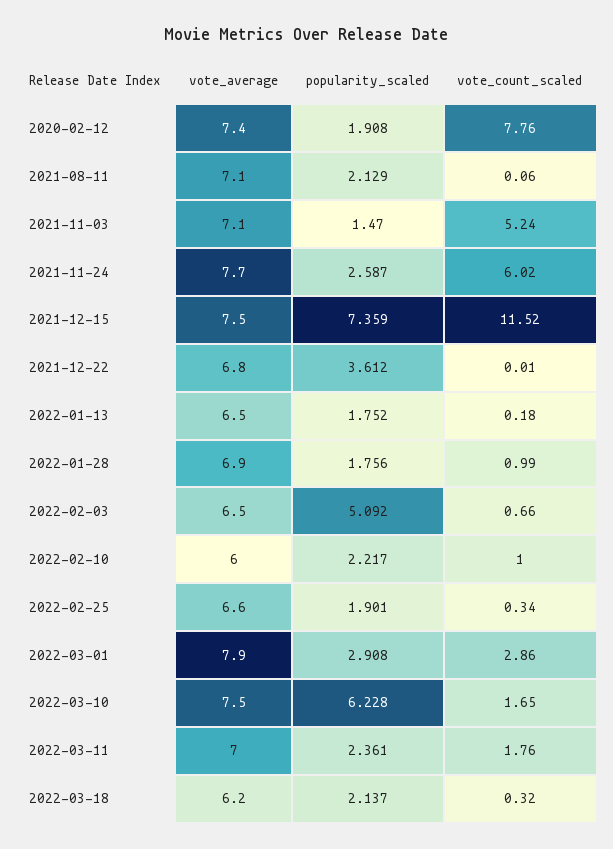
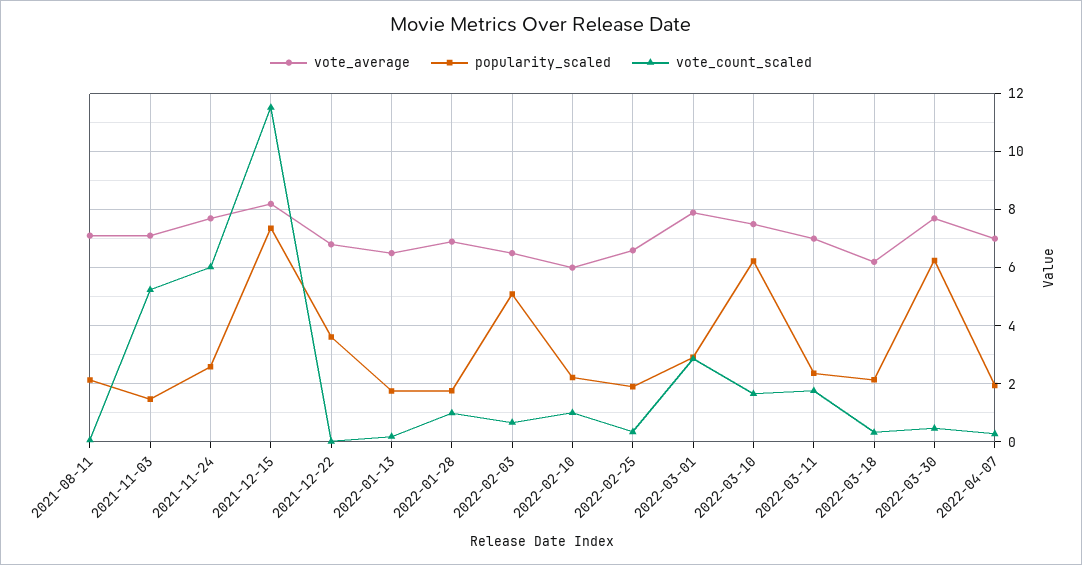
vote_average, 2020-02-12: 7.4 -> none
popularity_scaled, 2020-02-12: 1.908 -> none
vote_count_scaled, 2020-02-12: 7.76 -> none
vote_average, 2021-12-15: 7.5 -> 8.25
vote_average, 2022-03-30: none -> 7.75
popularity_scaled, 2022-03-30: none -> 6.25
vote_count_scaled, 2022-03-30: none -> 0.5
vote_average, 2022-04-07: none -> 7
popularity_scaled, 2022-04-07: none -> 2
vote_count_scaled, 2022-04-07: none -> 0.25

